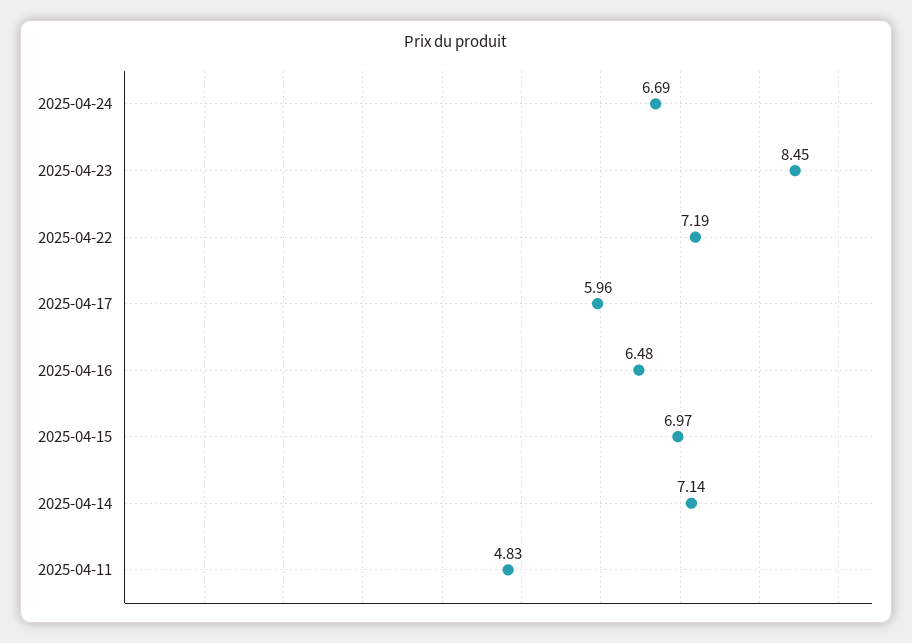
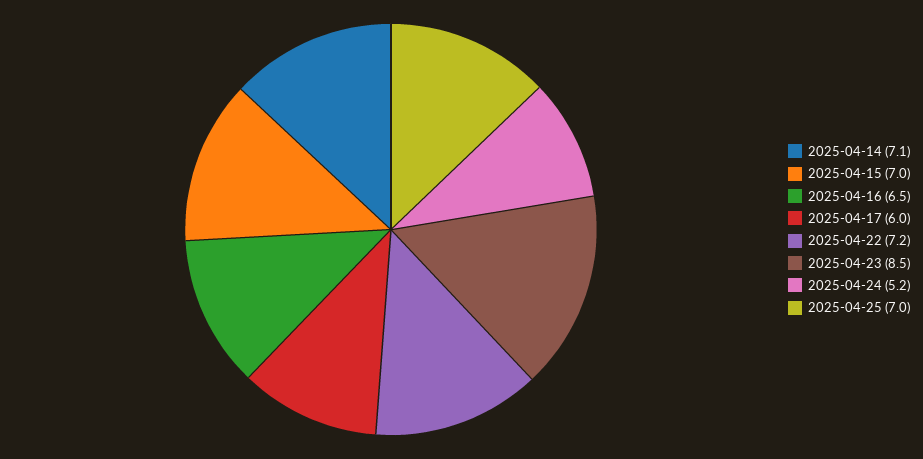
2025-04-24: 6.69 -> 5.2
2025-04-11: 4.83 -> none
2025-04-25: none -> 7

